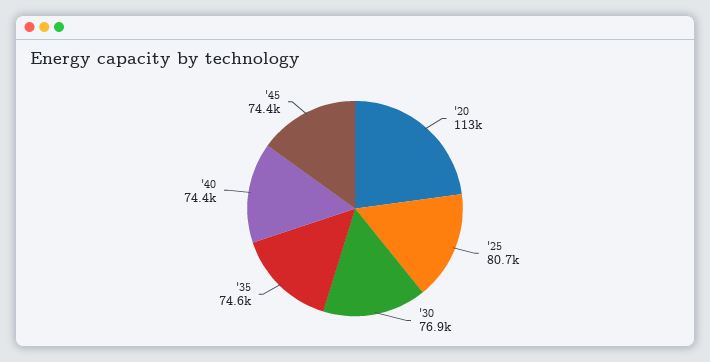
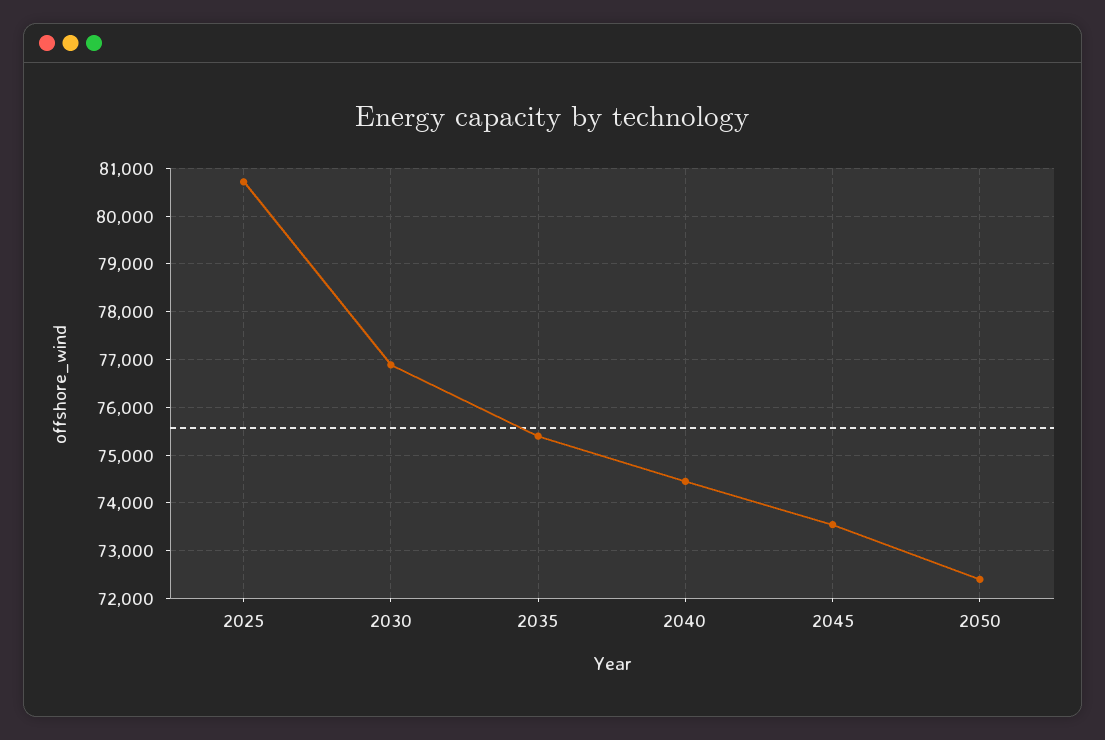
'20: 113000 -> none
'35: 74600 -> 75400
'45: 74400 -> 73600
2050: none -> 72400

